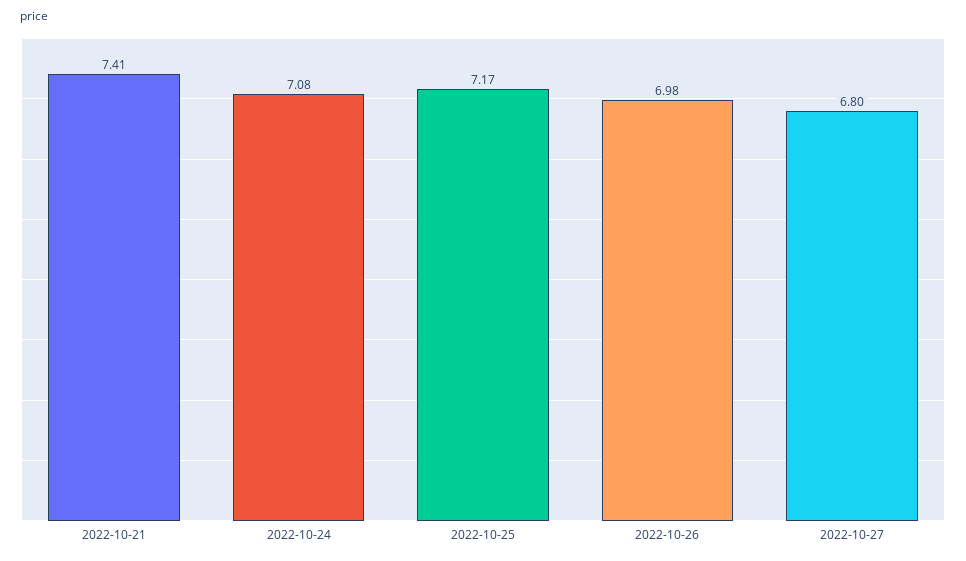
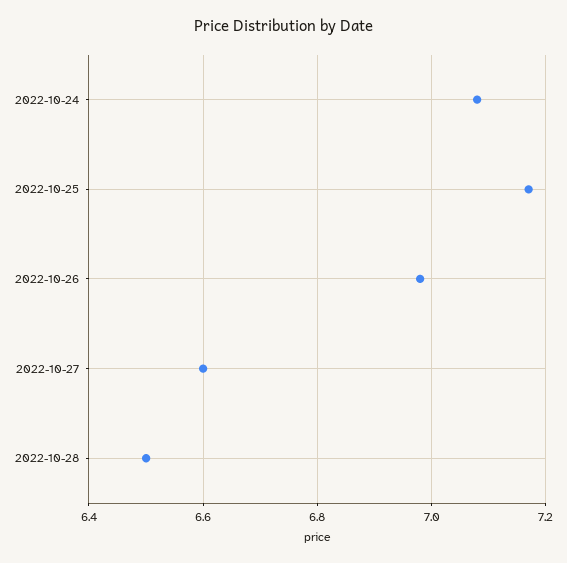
2022-10-21: 7.41 -> none
2022-10-27: 6.8 -> 6.6
2022-10-28: none -> 6.5

